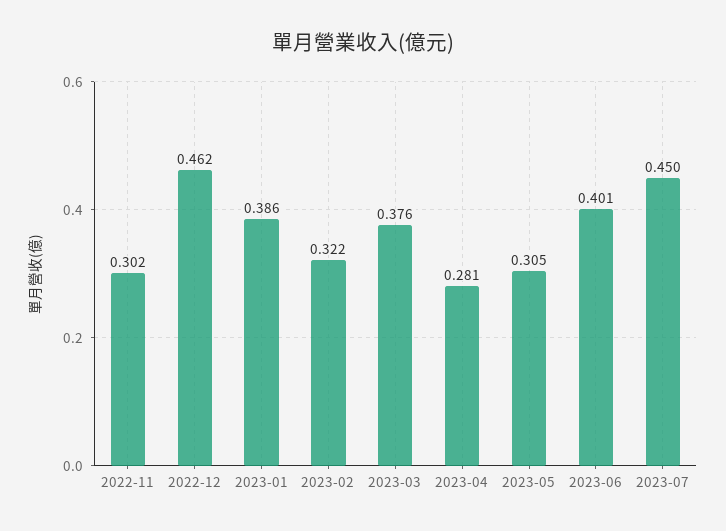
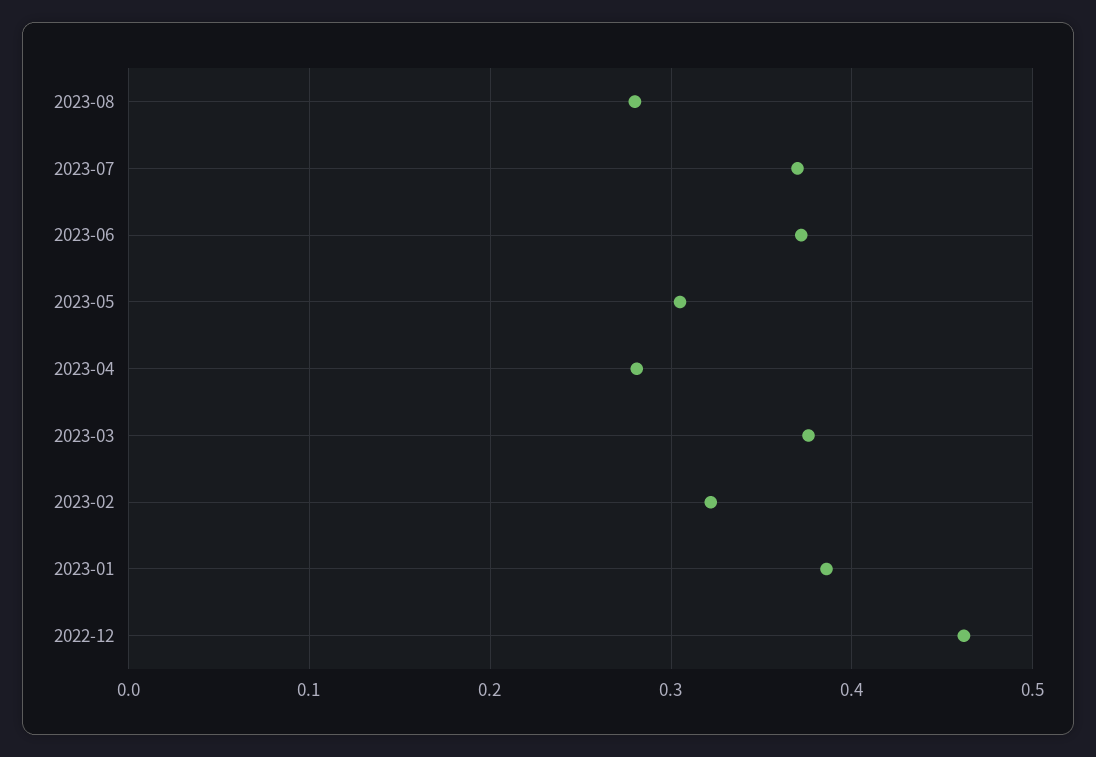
2022-11: 0.302 -> none
2023-06: 0.401 -> 0.37
2023-07: 0.45 -> 0.37
2023-08: none -> 0.28

